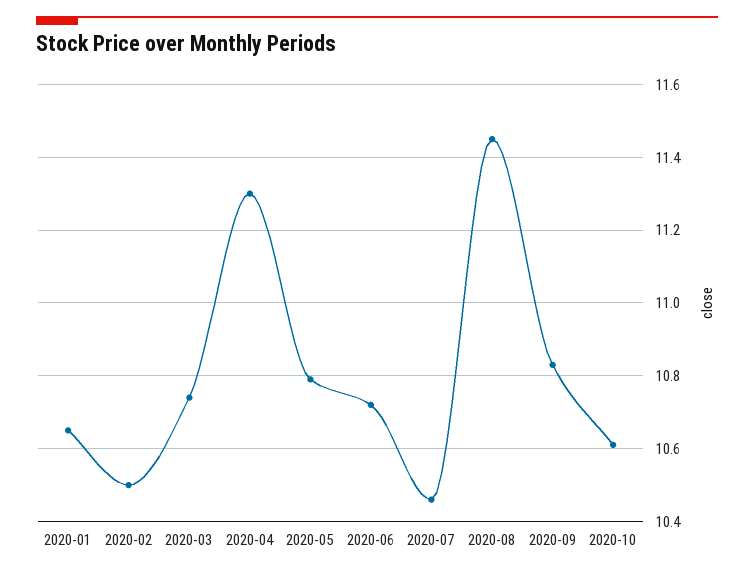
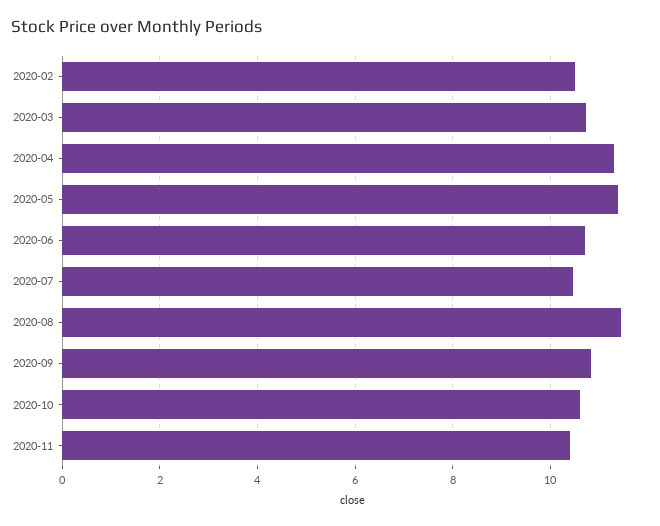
2020-01: 10.65 -> none
2020-05: 10.8 -> 11.4
2020-11: none -> 10.4

